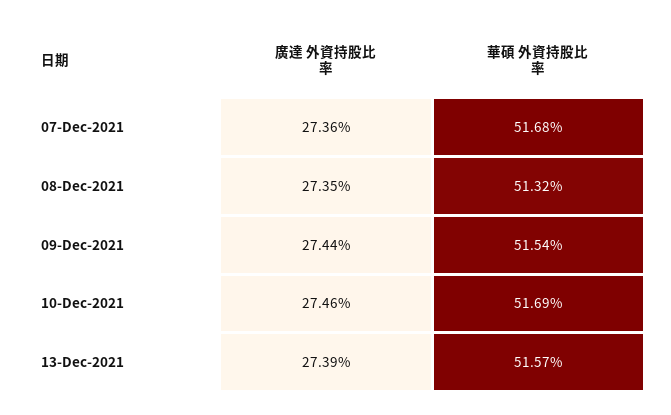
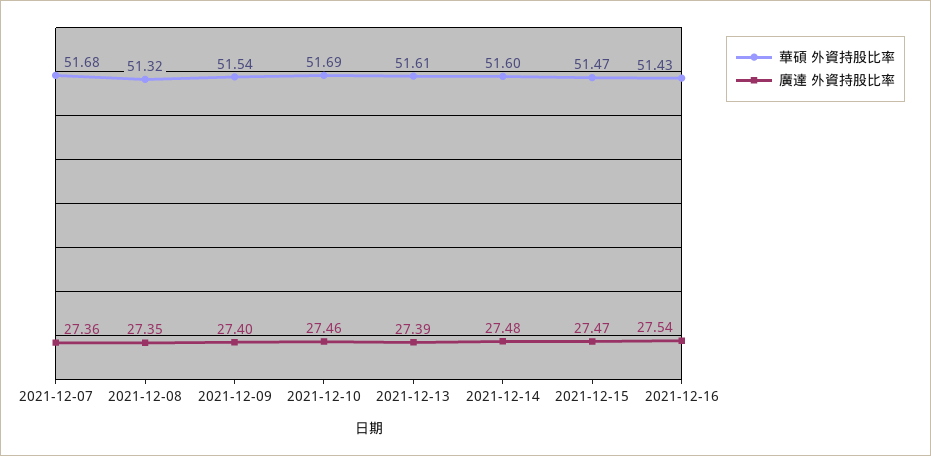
廣達 外資持股比率, 09-Dec-2021: 27.44 -> 27.4
華碩 外資持股比率, 13-Dec-2021: 51.57 -> 51.61
華碩 外資持股比率, 2021-12-14: none -> 51.6
廣達 外資持股比率, 2021-12-14: none -> 27.48
華碩 外資持股比率, 2021-12-15: none -> 51.47
廣達 外資持股比率, 2021-12-15: none -> 27.47
華碩 外資持股比率, 2021-12-16: none -> 51.43
廣達 外資持股比率, 2021-12-16: none -> 27.54

